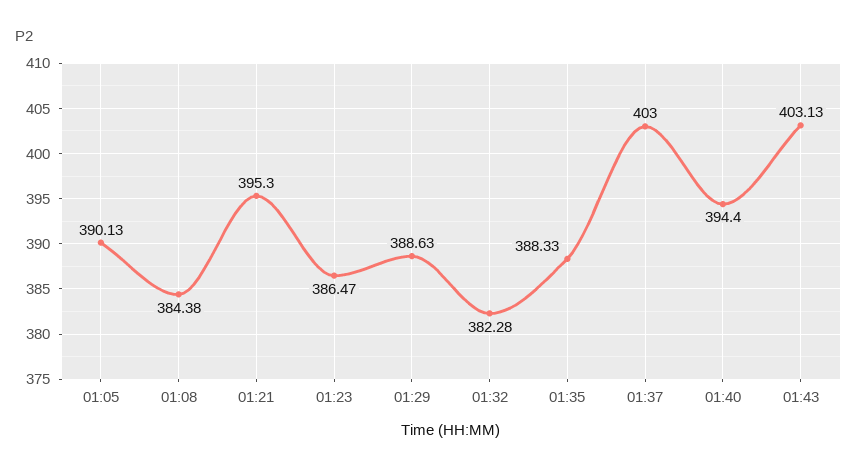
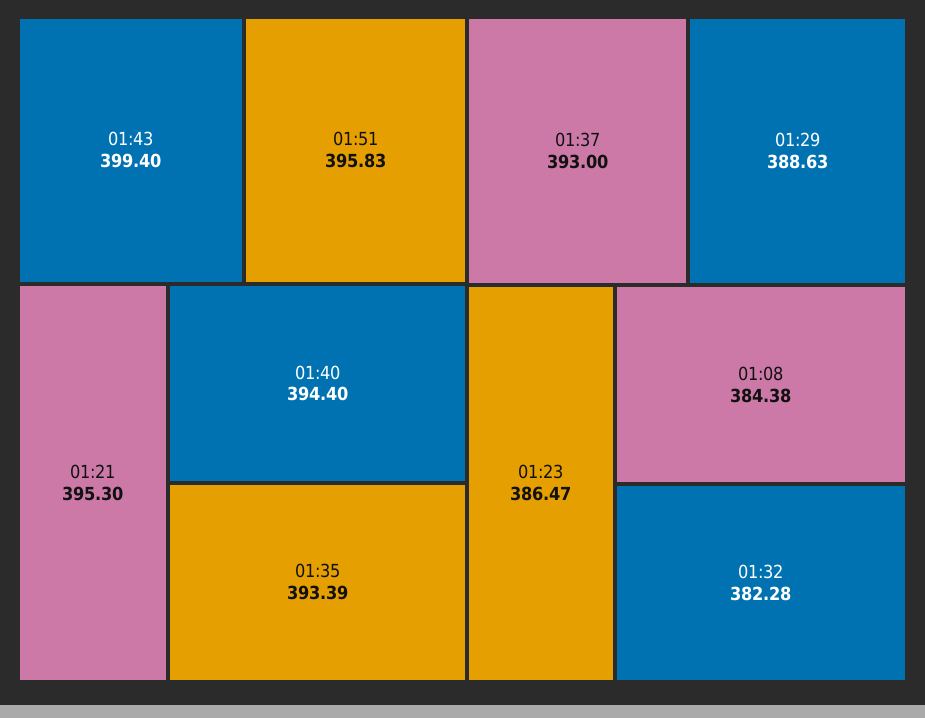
01:05: 390.13 -> none
01:35: 388.33 -> 393.39
01:37: 403 -> 393
01:43: 403.13 -> 399.4
01:51: none -> 395.83

